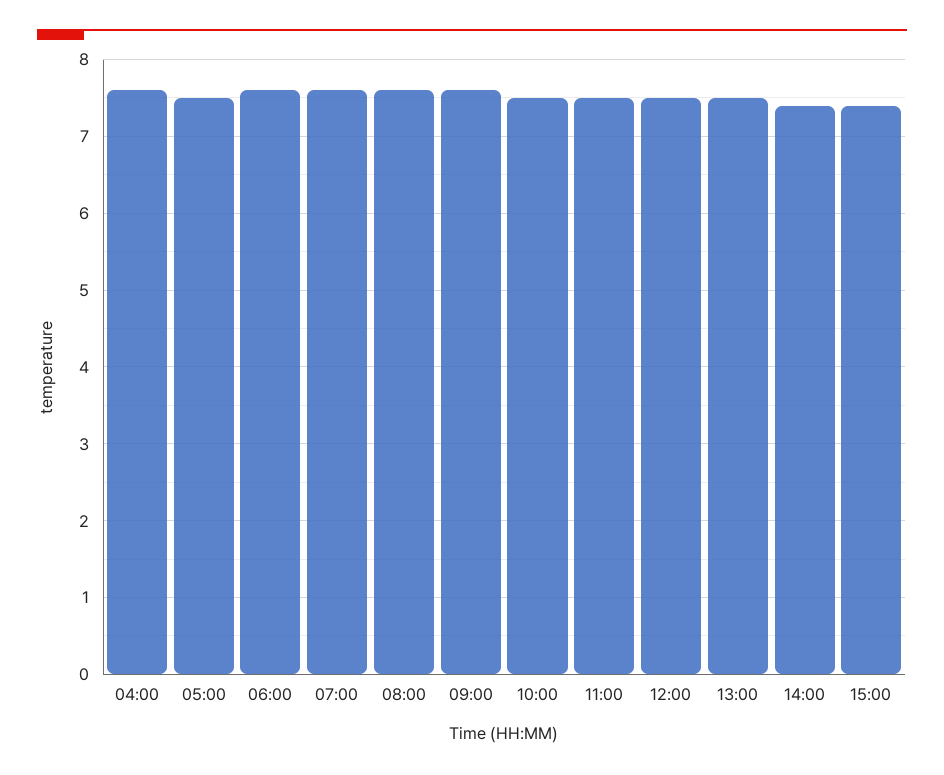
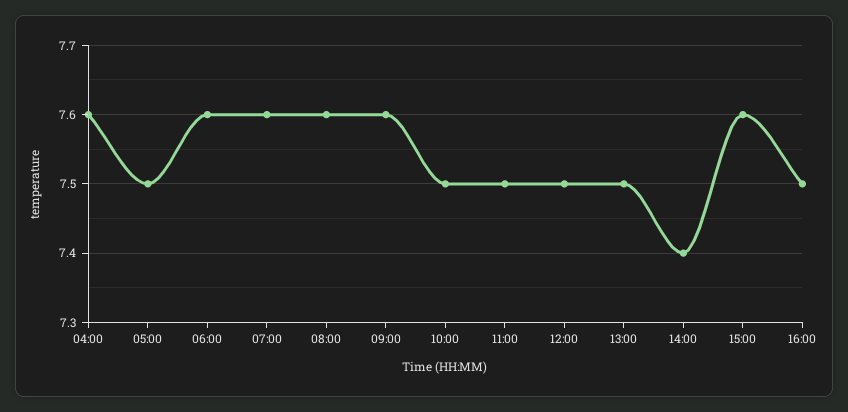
15:00: 7.4 -> 7.6
16:00: none -> 7.5

